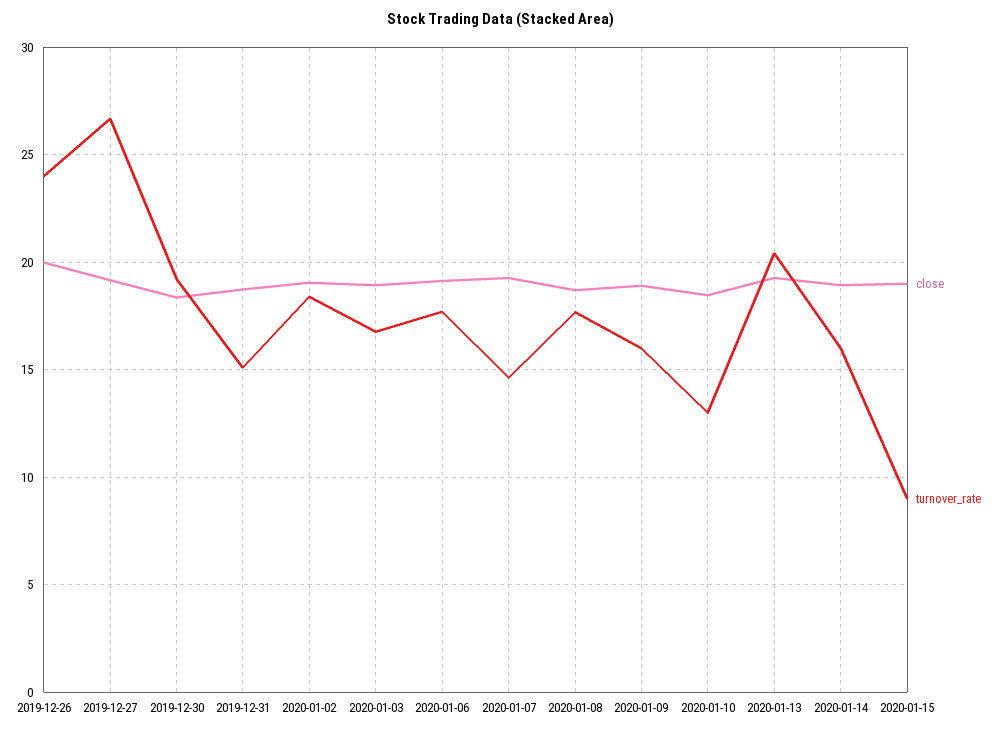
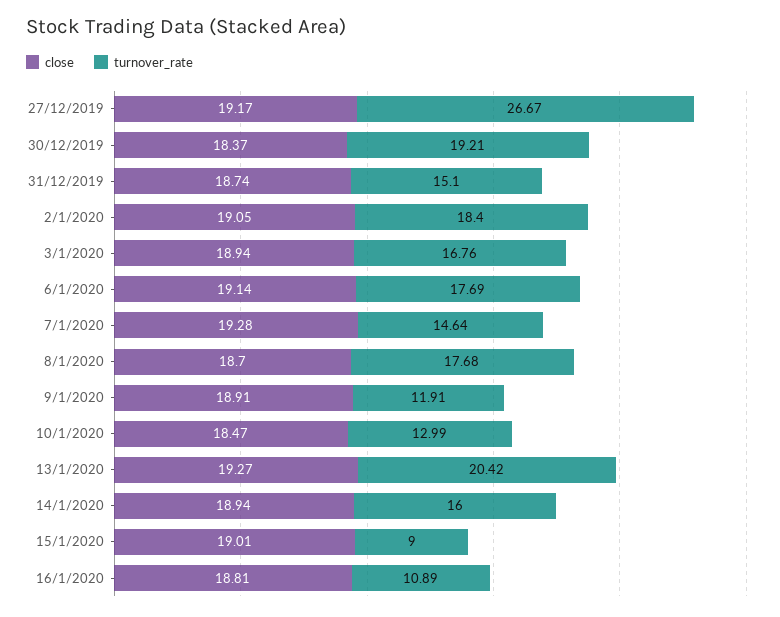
close, 2019-12-26: 20 -> none
turnover_rate, 2019-12-26: 24 -> none
turnover_rate, 2020-01-09: 16 -> 11.91
close, 16/1/2020: none -> 18.81
turnover_rate, 16/1/2020: none -> 10.89

